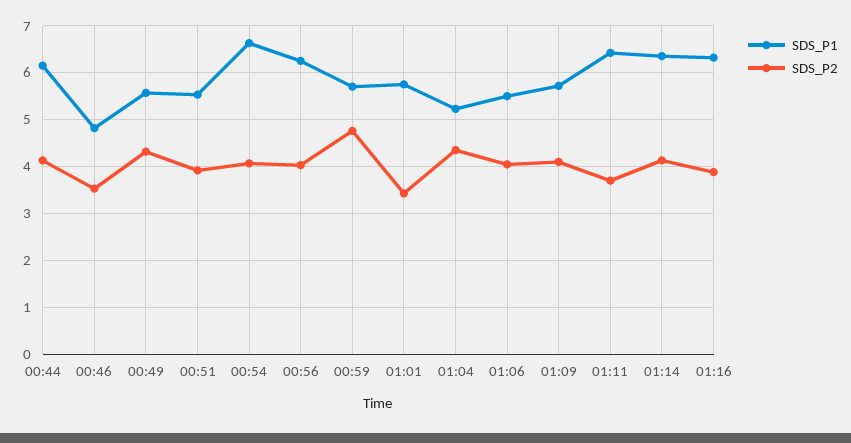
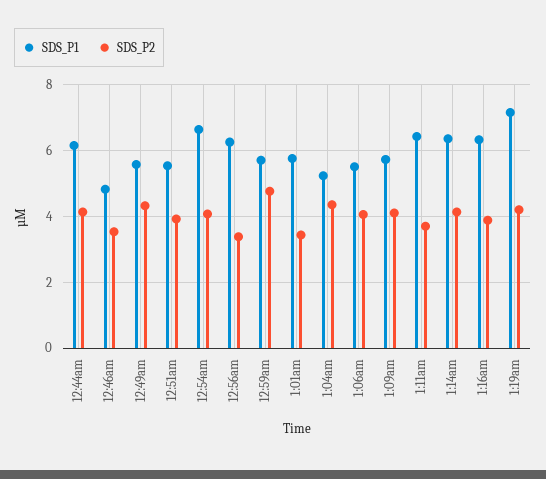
SDS_P2, 00:56: 4 -> 3.4
SDS_P1, 1:19am: none -> 7.2
SDS_P2, 1:19am: none -> 4.2

